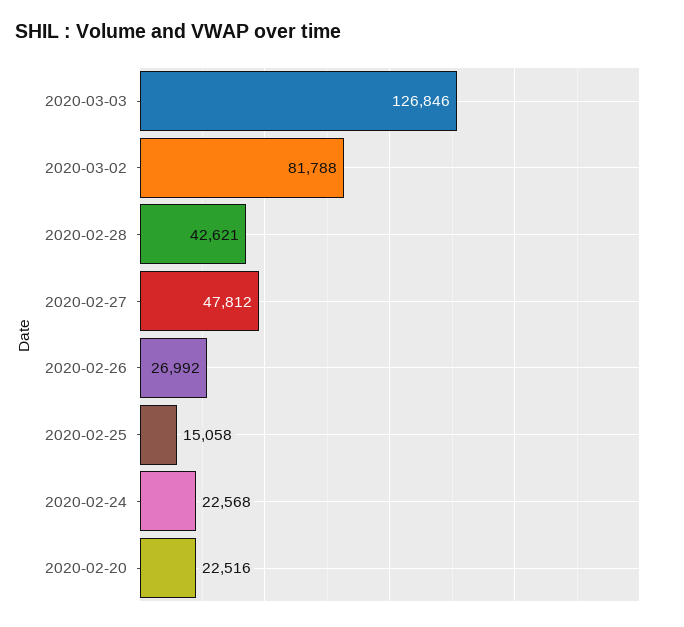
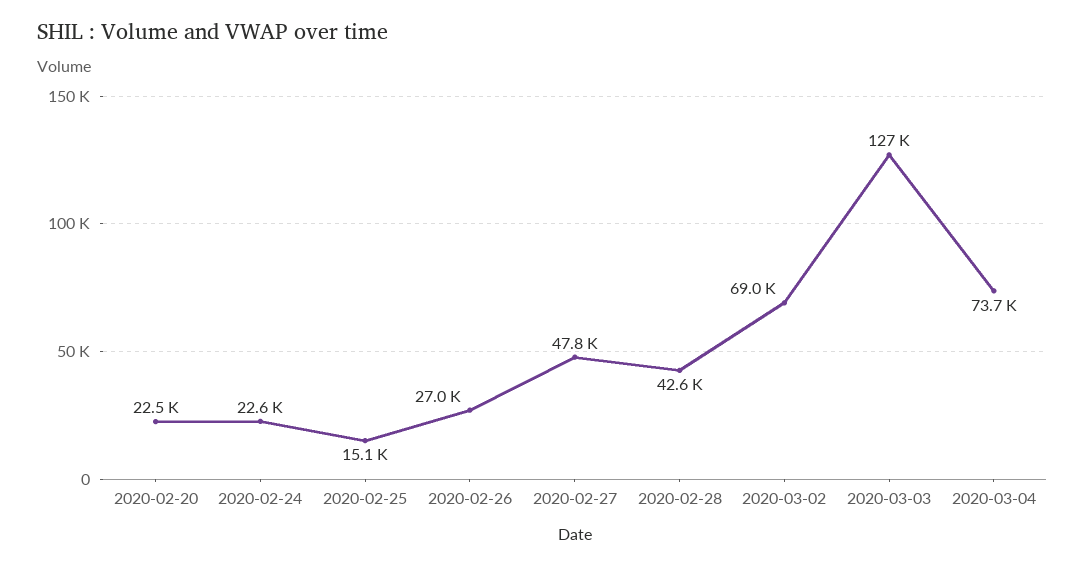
2020-03-02: 81788 -> 69000
2020-03-04: none -> 73700

